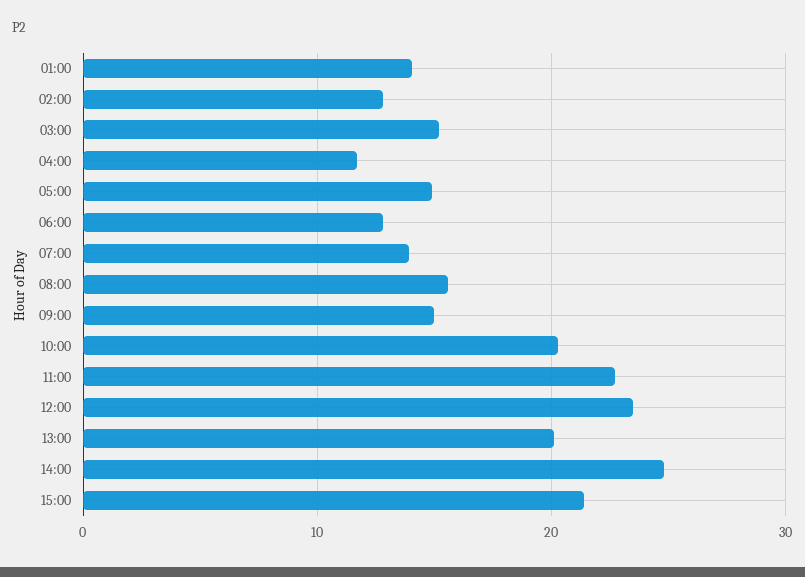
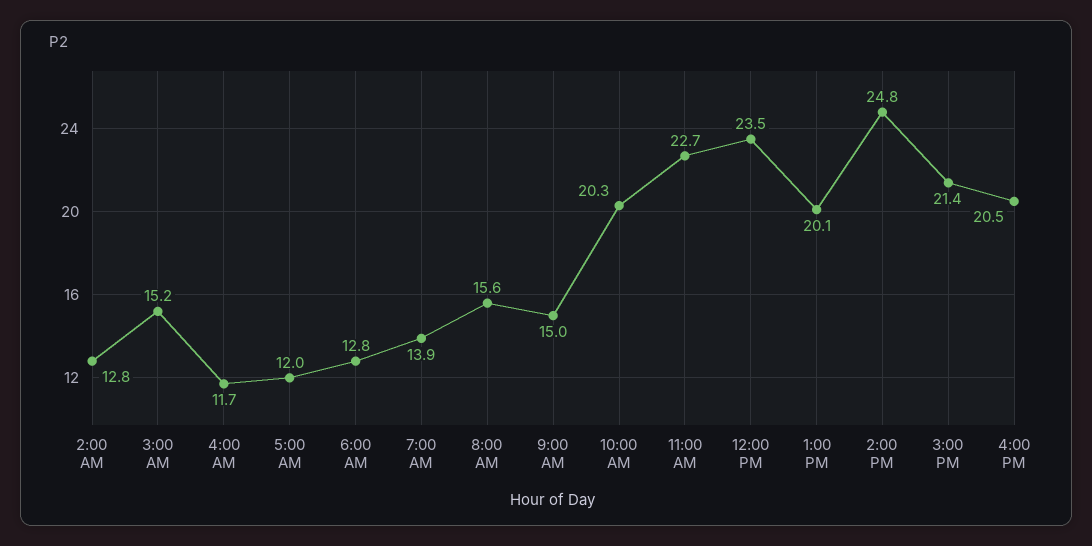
01:00: 14 -> none
05:00: 15 -> 12
4:00 PM: none -> 20.5

